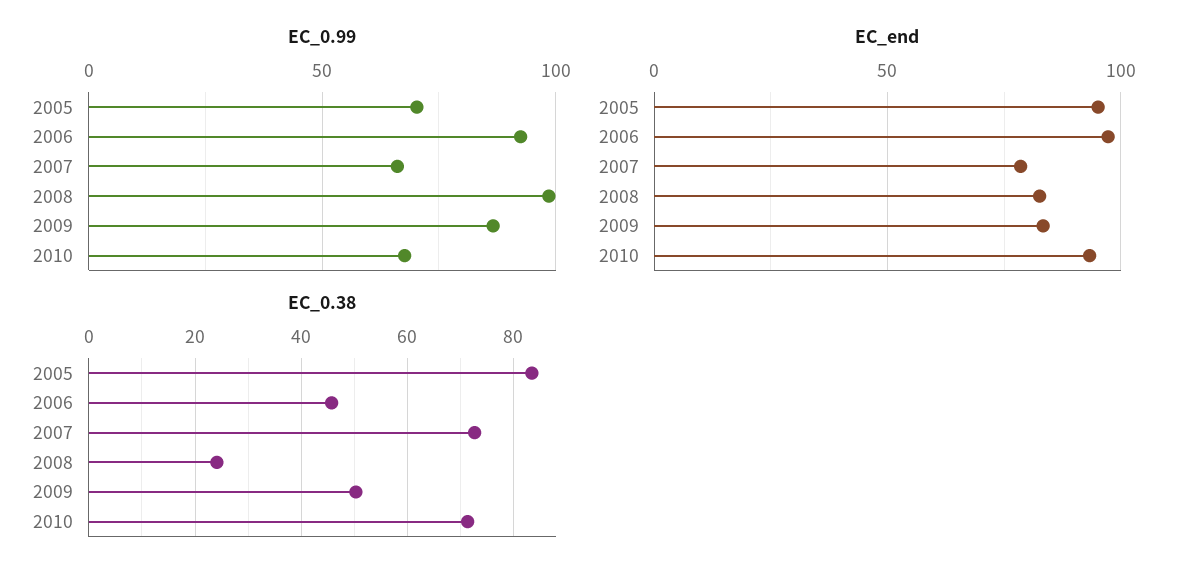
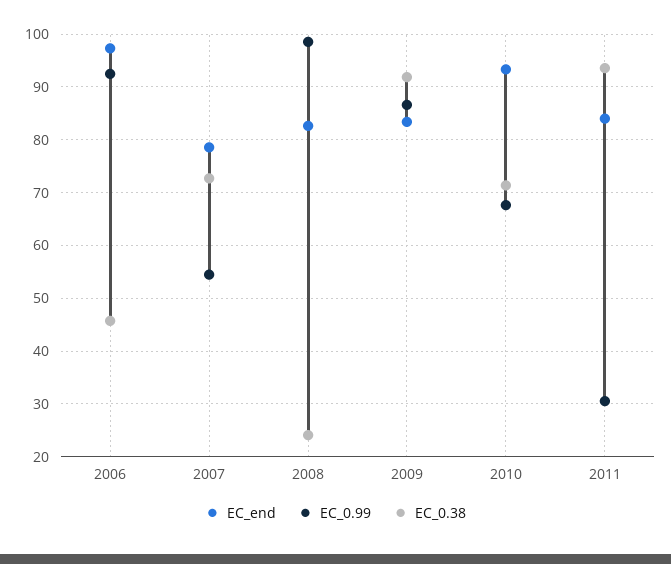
EC_0.99, 2005: 70 -> none
EC_0.99, 2007: 65 -> 54
EC_end, 2005: 95 -> none
EC_0.38, 2005: 84 -> none
EC_0.38, 2009: 50 -> 92
EC_end, 2011: none -> 84
EC_0.99, 2011: none -> 30
EC_0.38, 2011: none -> 94

